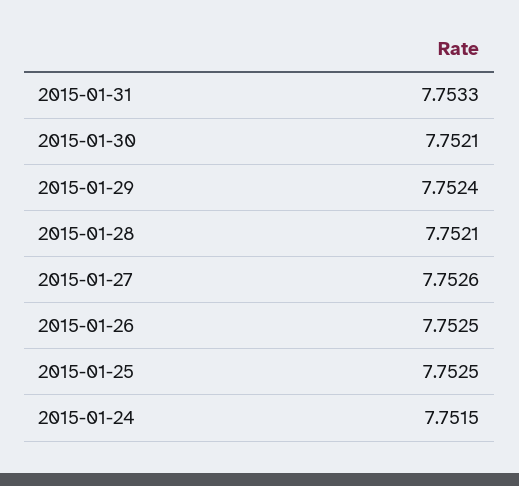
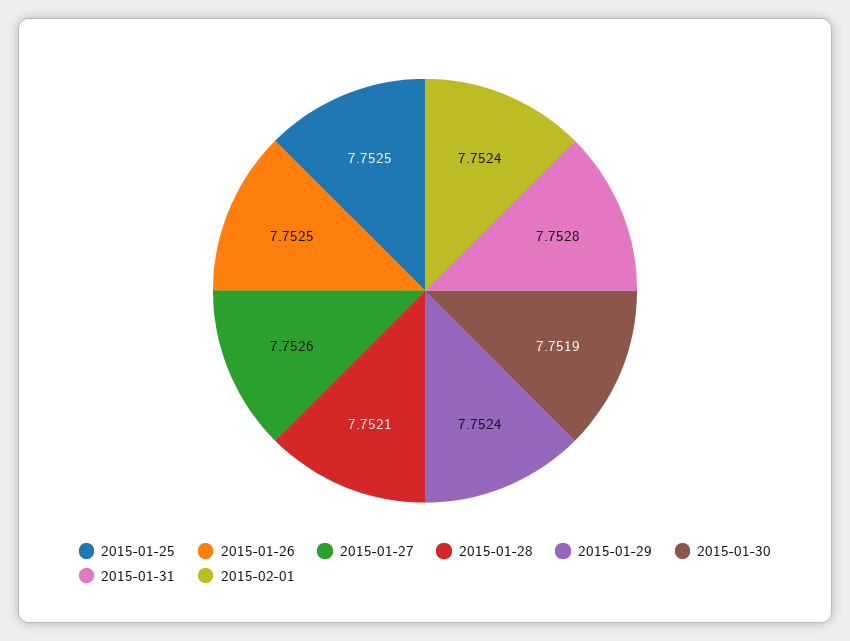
2015-01-31: 7.7533 -> 7.7528
2015-01-30: 7.7521 -> 7.7519
2015-01-24: 7.7515 -> none
2015-02-01: none -> 7.7524

